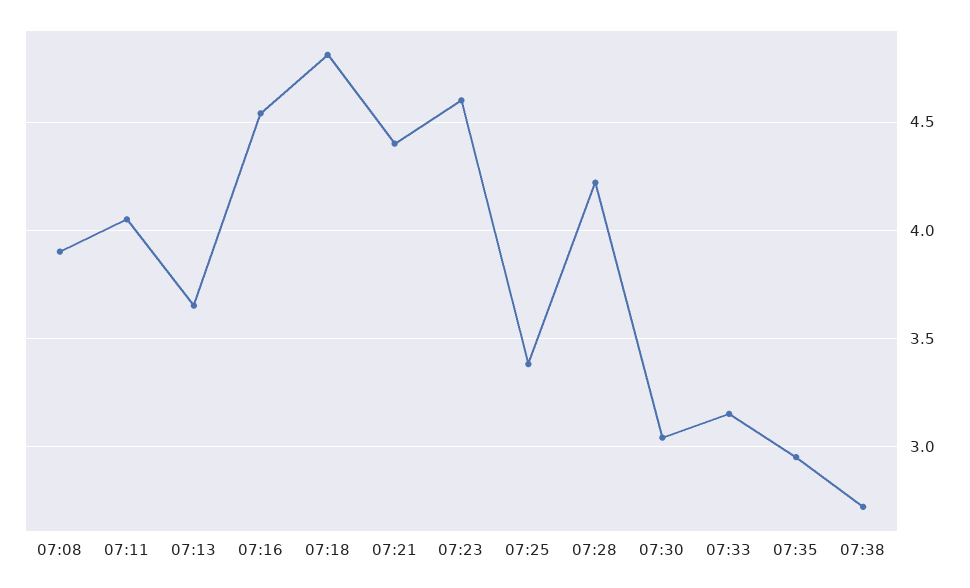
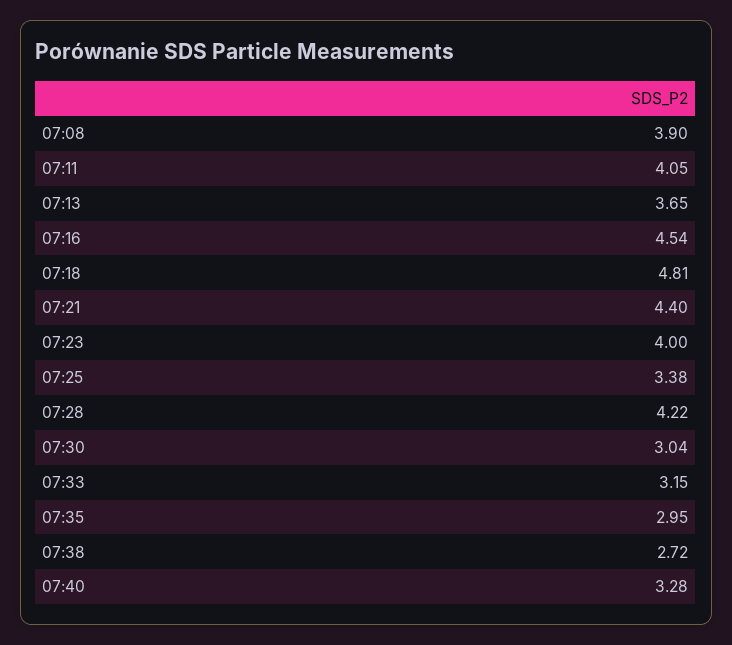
07:23: 4.6 -> 4
07:40: none -> 3.28

